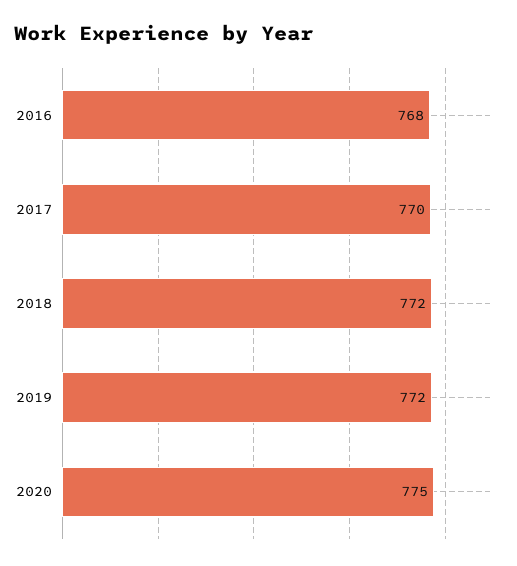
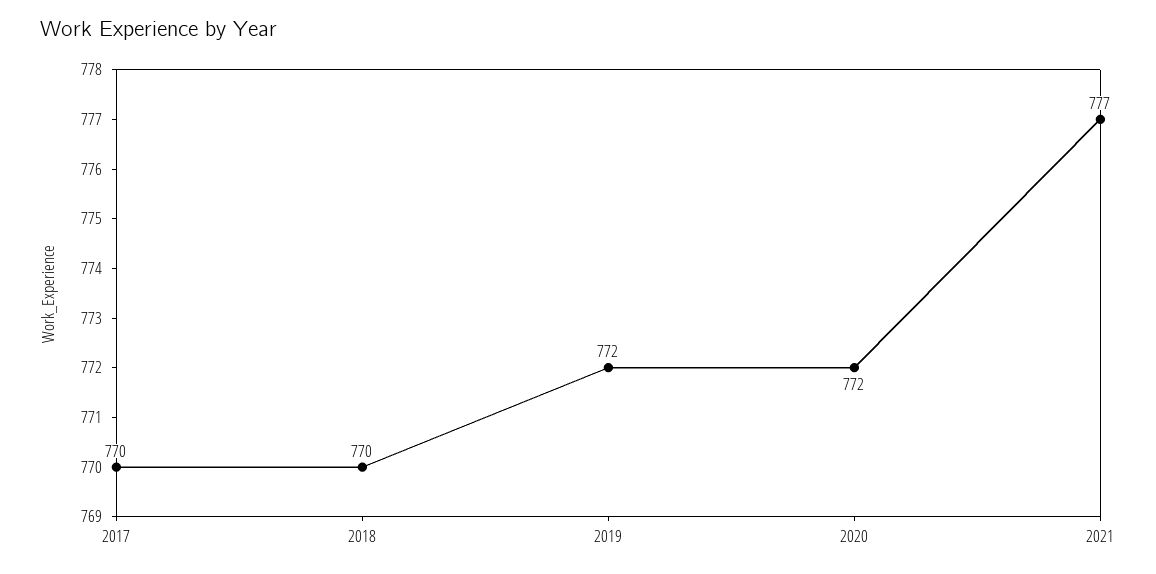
2016: 768 -> none
2018: 772 -> 770
2020: 775 -> 772
2021: none -> 777

